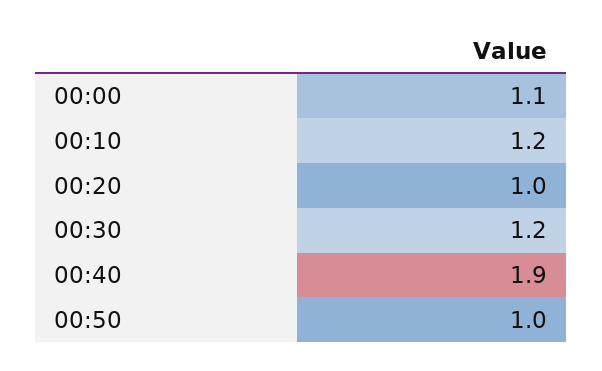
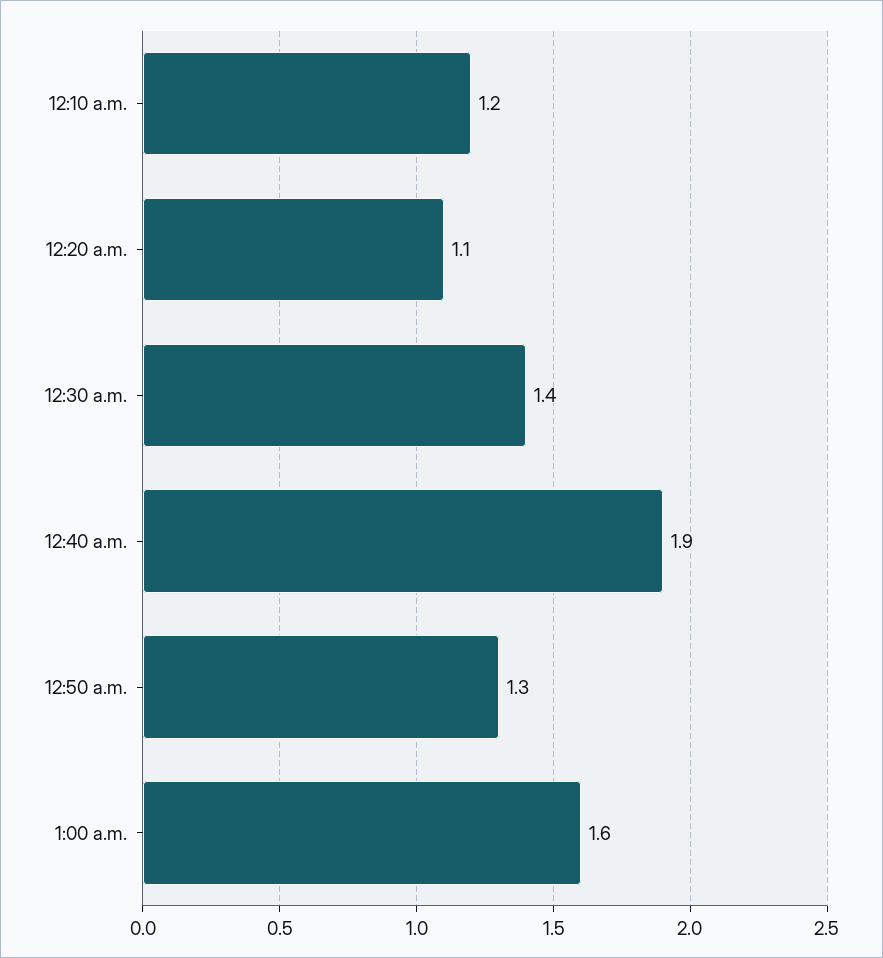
00:00: 1.1 -> none
00:20: 1 -> 1.1
00:30: 1.2 -> 1.4
00:50: 1 -> 1.3
1:00 a.m.: none -> 1.6

